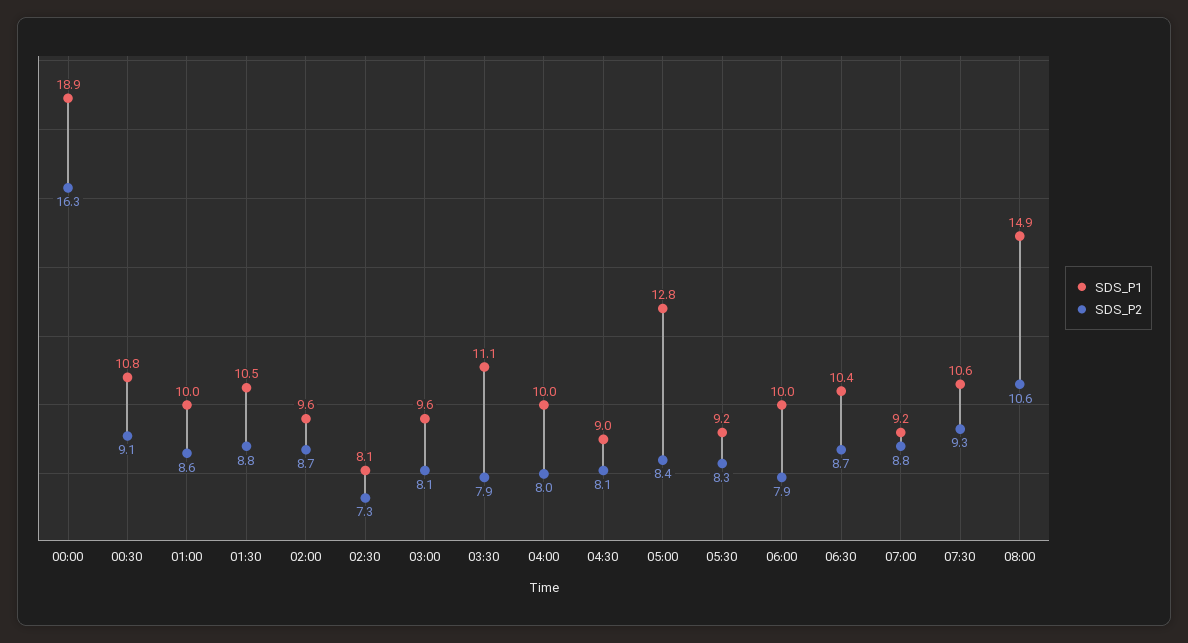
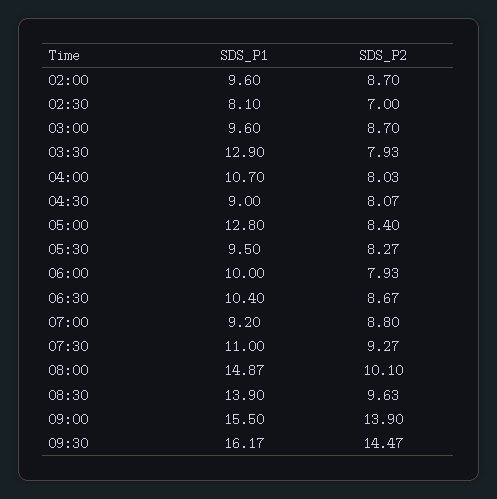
SDS_P1, 00:00: 18.9 -> none
SDS_P2, 00:00: 16.3 -> none
SDS_P1, 00:30: 10.8 -> none
SDS_P2, 00:30: 9.1 -> none
SDS_P1, 01:00: 10 -> none
SDS_P2, 01:00: 8.6 -> none
SDS_P1, 01:30: 10.5 -> none
SDS_P2, 01:30: 8.8 -> none
SDS_P2, 02:30: 7.3 -> 7
SDS_P2, 03:00: 8.1 -> 8.7
SDS_P1, 03:30: 11.1 -> 12.9
SDS_P1, 04:00: 10 -> 10.7
SDS_P1, 05:30: 9.2 -> 9.5
SDS_P1, 07:30: 10.6 -> 11
SDS_P2, 08:00: 10.6 -> 10.1
SDS_P1, 08:30: none -> 13.9
SDS_P2, 08:30: none -> 9.63
SDS_P1, 09:00: none -> 15.5
SDS_P2, 09:00: none -> 13.9
SDS_P1, 09:30: none -> 16.17
SDS_P2, 09:30: none -> 14.47

